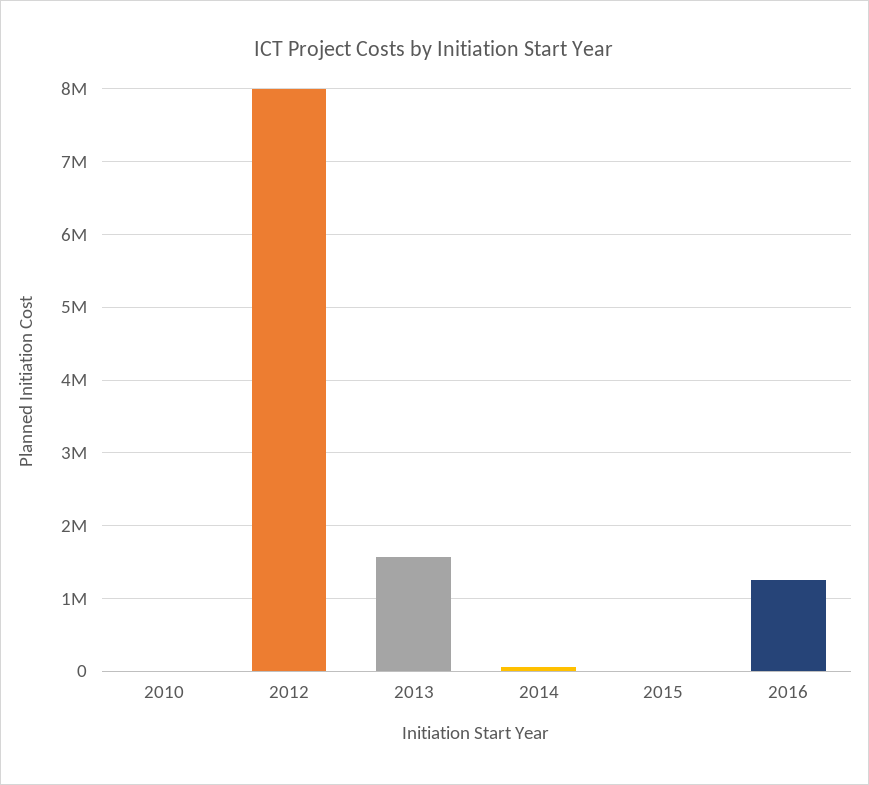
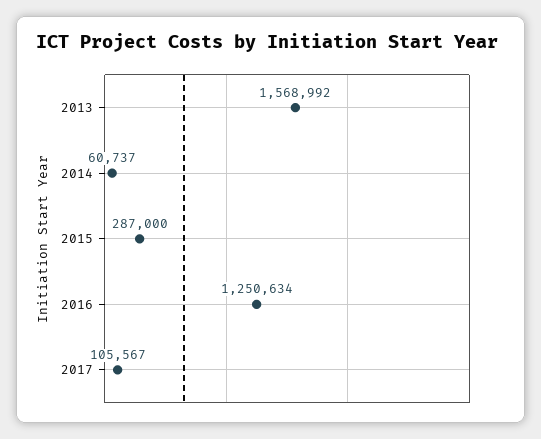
2010: 0 -> none
2012: 8000000 -> none
2015: 0 -> 287000
2017: none -> 105567

